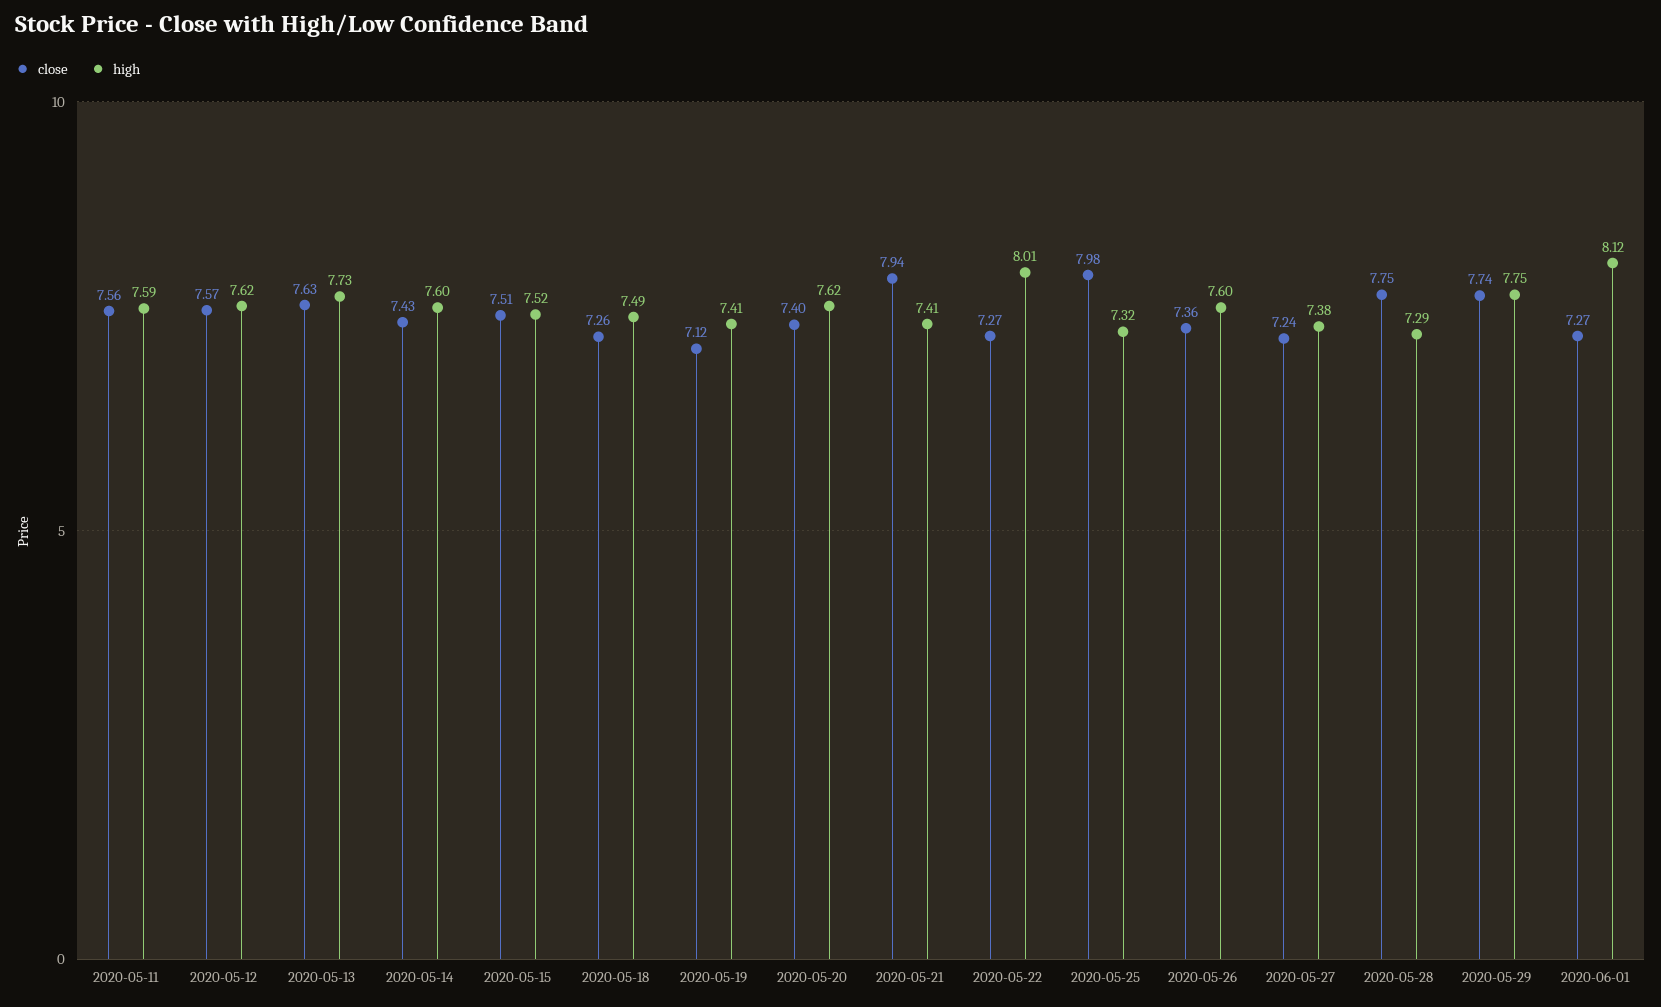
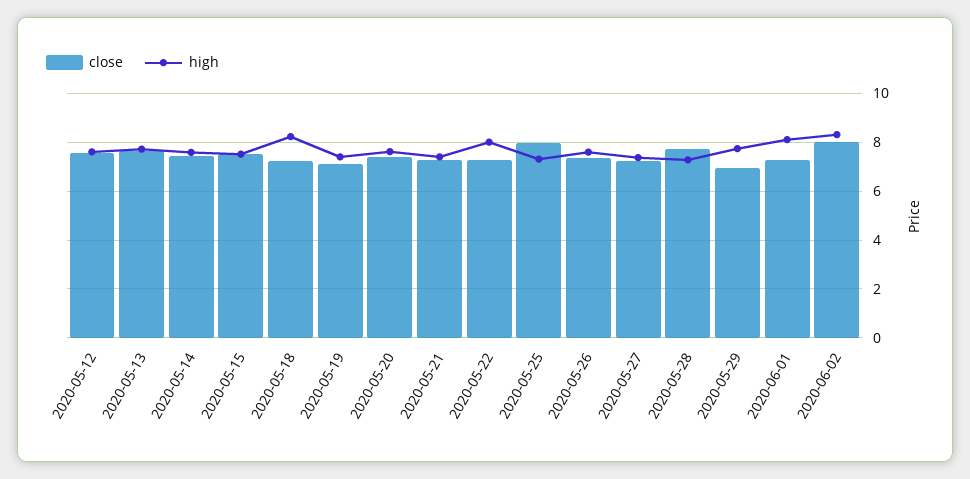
close, 2020-05-11: 7.56 -> none
high, 2020-05-11: 7.59 -> none
high, 2020-05-18: 7.49 -> 8.25
close, 2020-05-21: 7.94 -> 7.25
close, 2020-05-29: 7.74 -> 7
close, 2020-06-02: none -> 8
high, 2020-06-02: none -> 8.25

